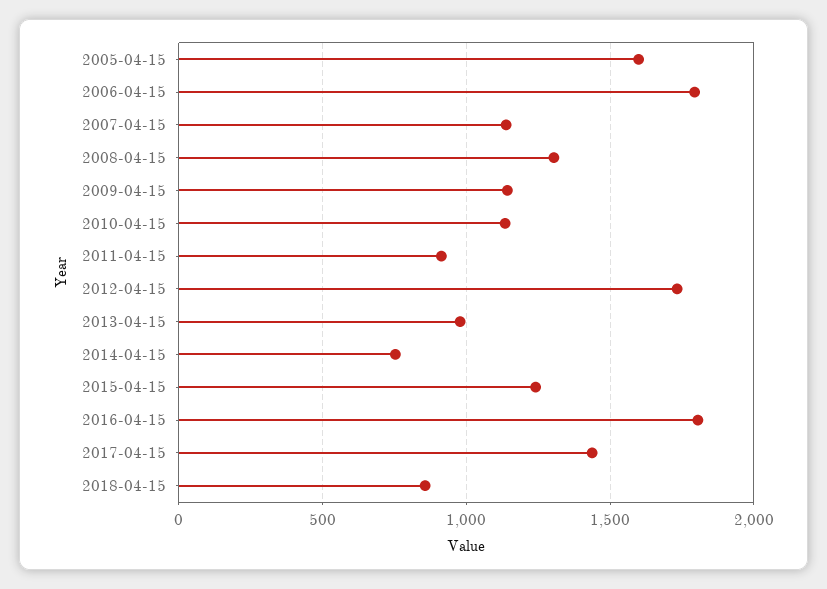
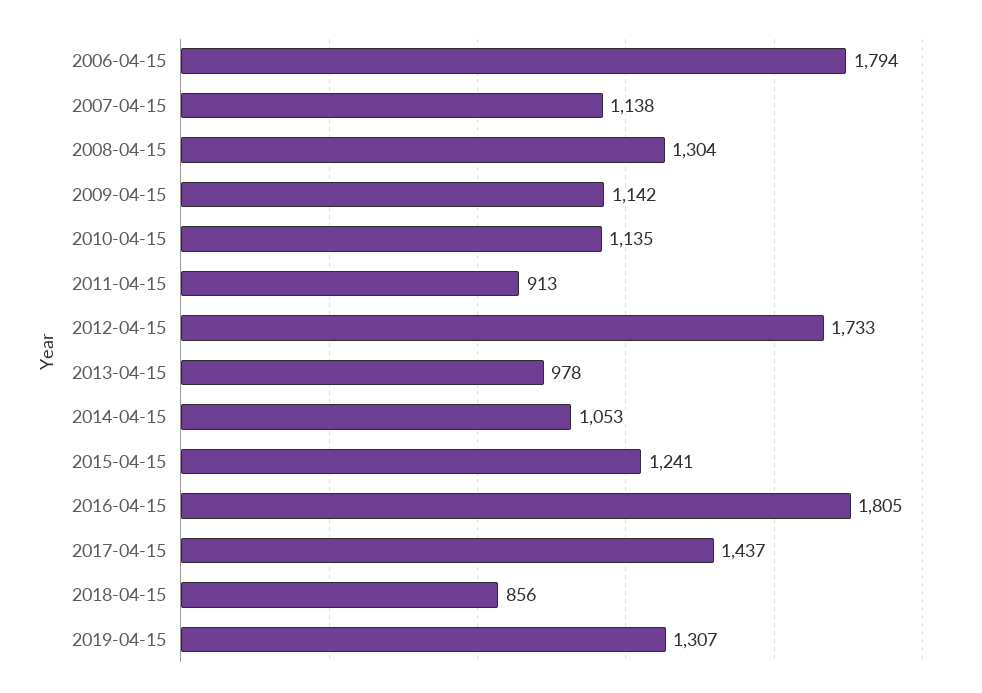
2005-04-15: 1600 -> none
2014-04-15: 750 -> 1053
2019-04-15: none -> 1307

